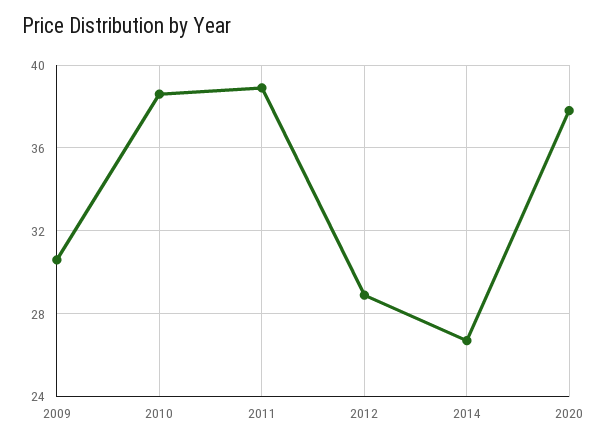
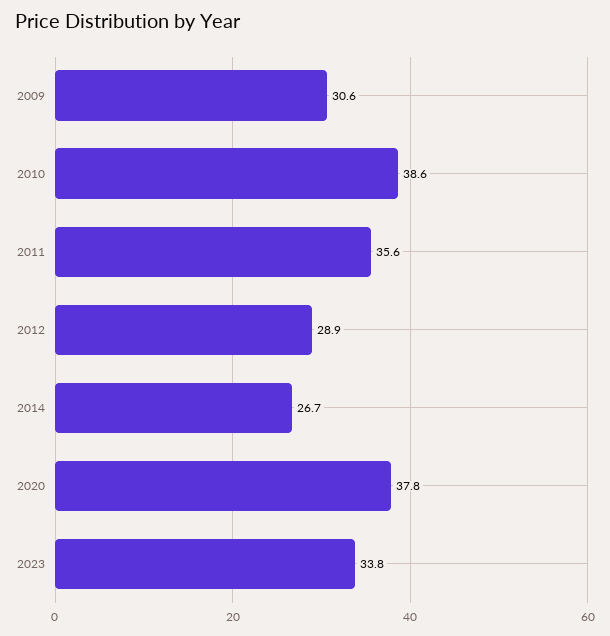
2011: 39 -> 35.6
2023: none -> 33.8

